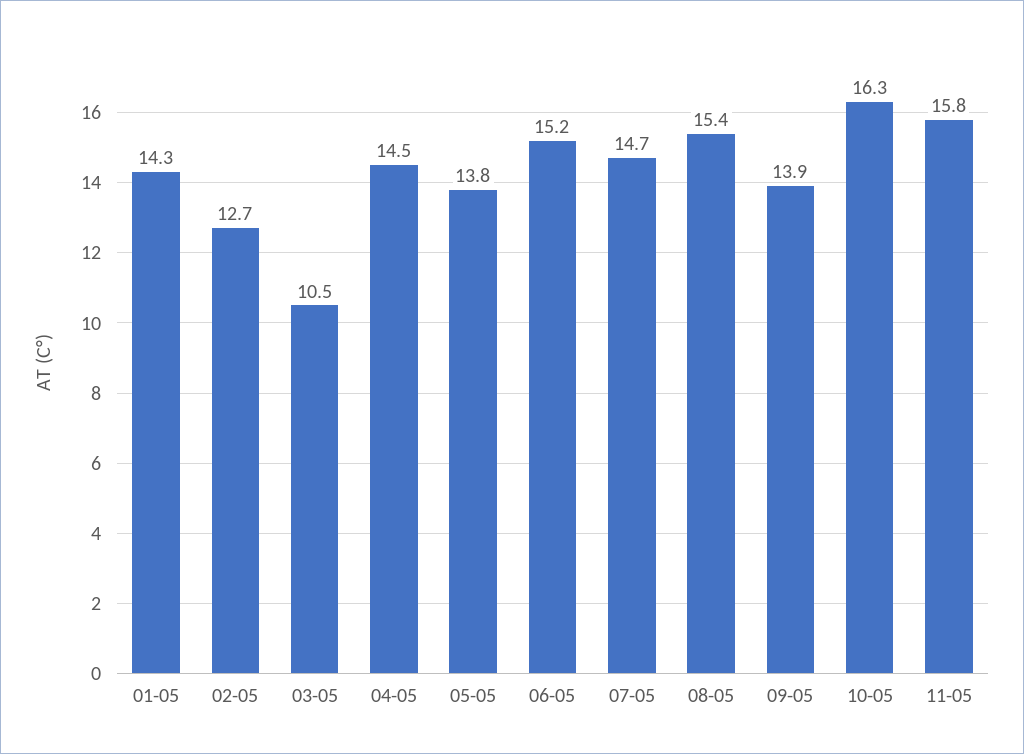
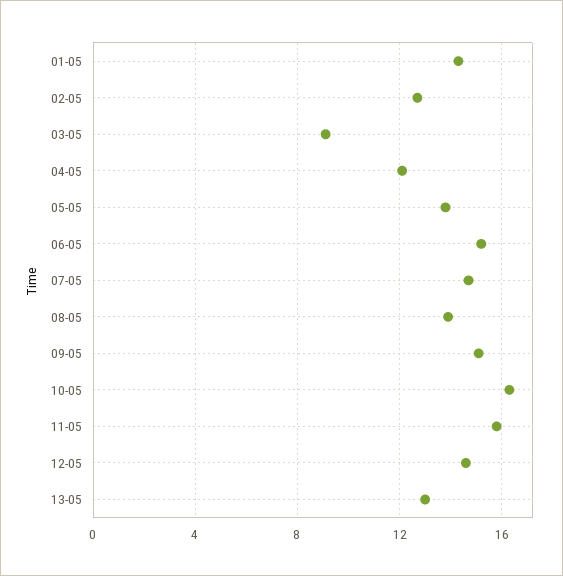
03-05: 10.5 -> 9
04-05: 14.5 -> 12
08-05: 15.4 -> 14
09-05: 13.9 -> 15
12-05: none -> 14.5
13-05: none -> 13

